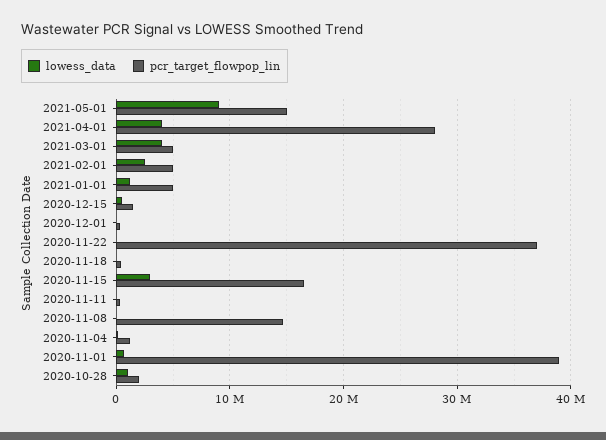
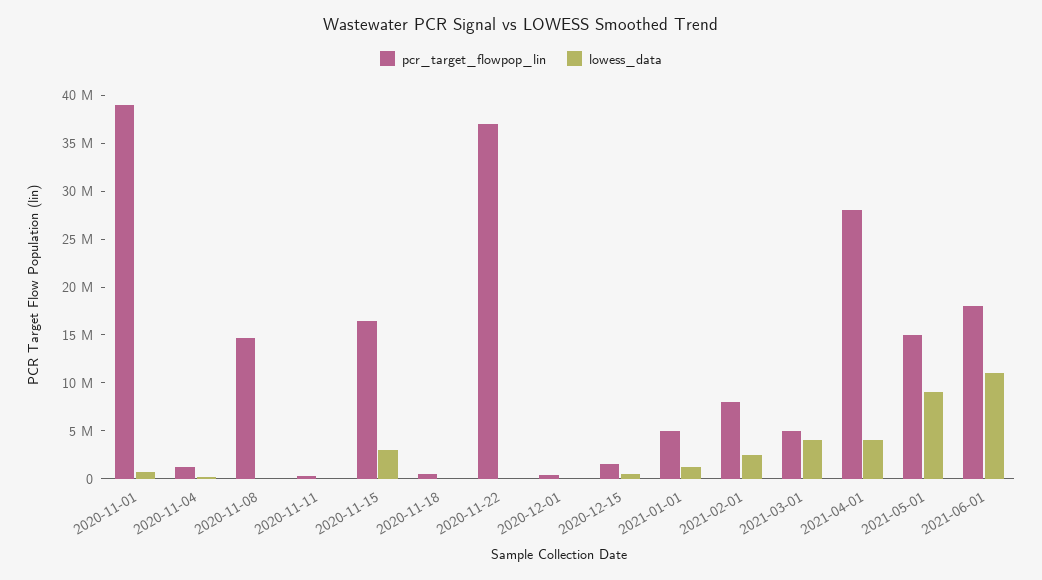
pcr_target_flowpop_lin, 2021-02-01: 5000000 -> 8000000
lowess_data, 2020-10-28: 1000000 -> none
pcr_target_flowpop_lin, 2020-10-28: 2000000 -> none
pcr_target_flowpop_lin, 2021-06-01: none -> 18000000
lowess_data, 2021-06-01: none -> 11000000

